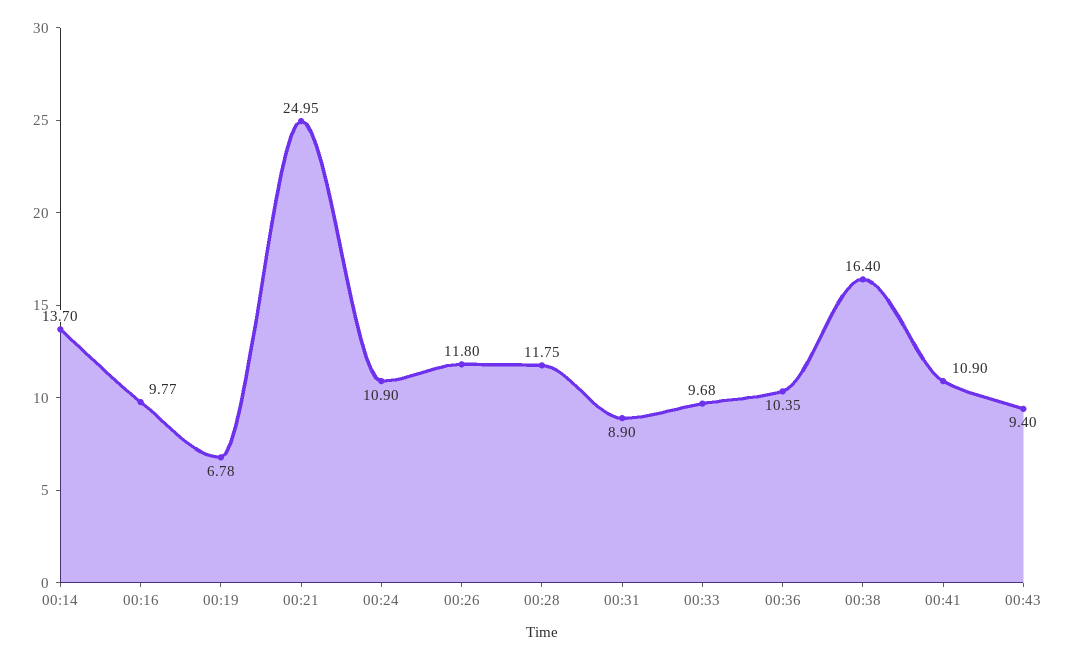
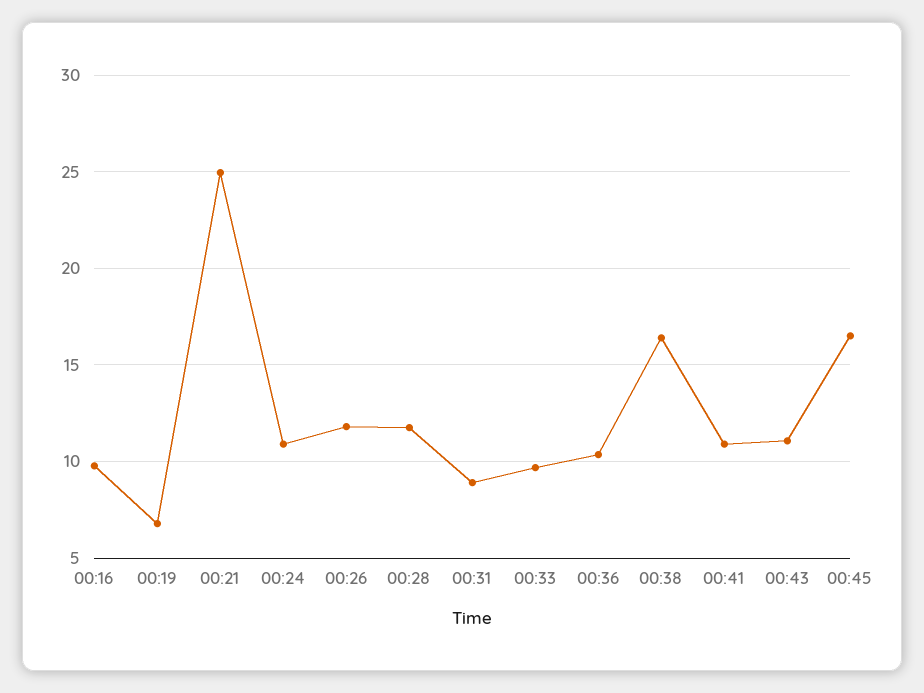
00:14: 13.7 -> none
00:43: 9.4 -> 11
00:45: none -> 16.5

